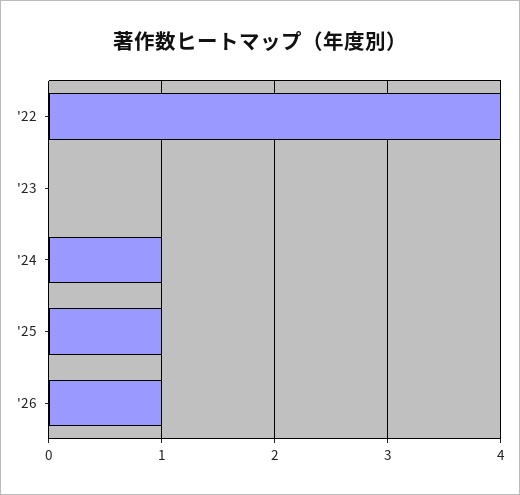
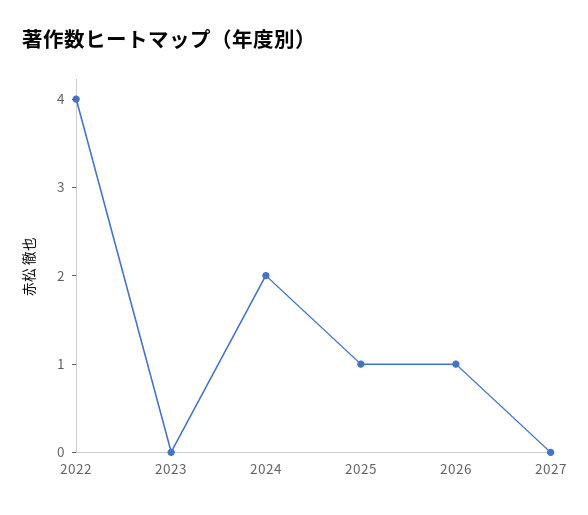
'24: 1 -> 2
2027: none -> 0

